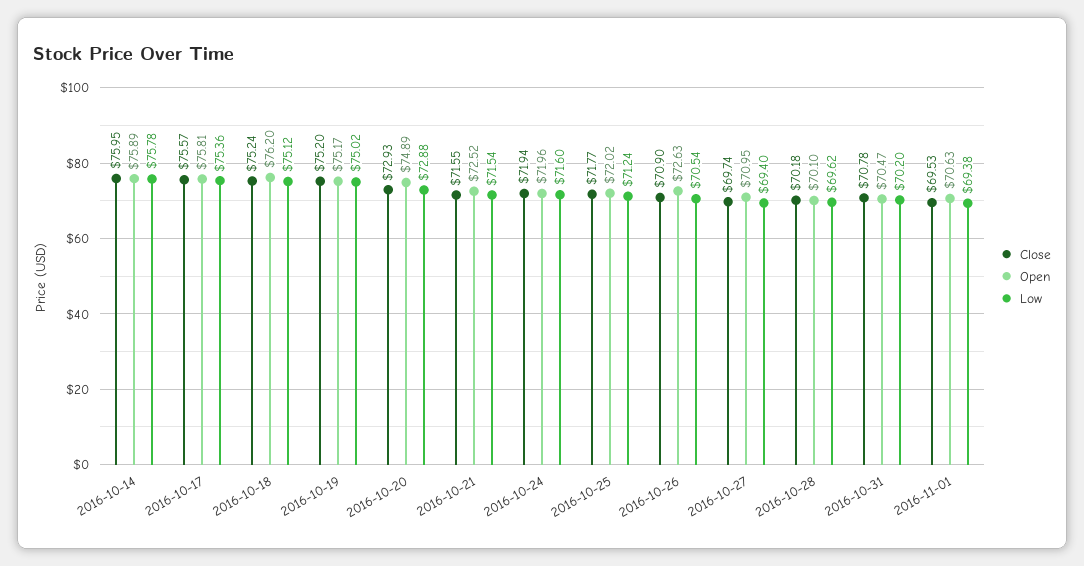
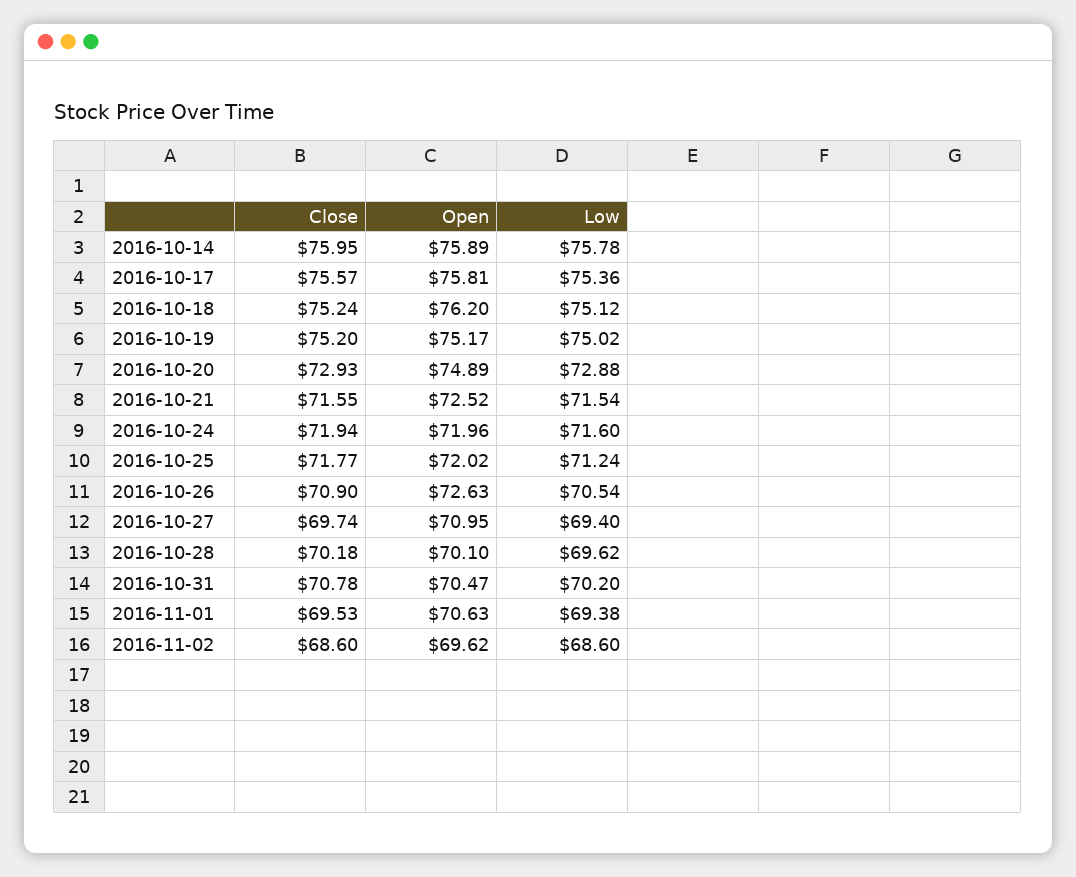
Close, 2016-11-02: none -> 68.6
Open, 2016-11-02: none -> 69.62
Low, 2016-11-02: none -> 68.6

